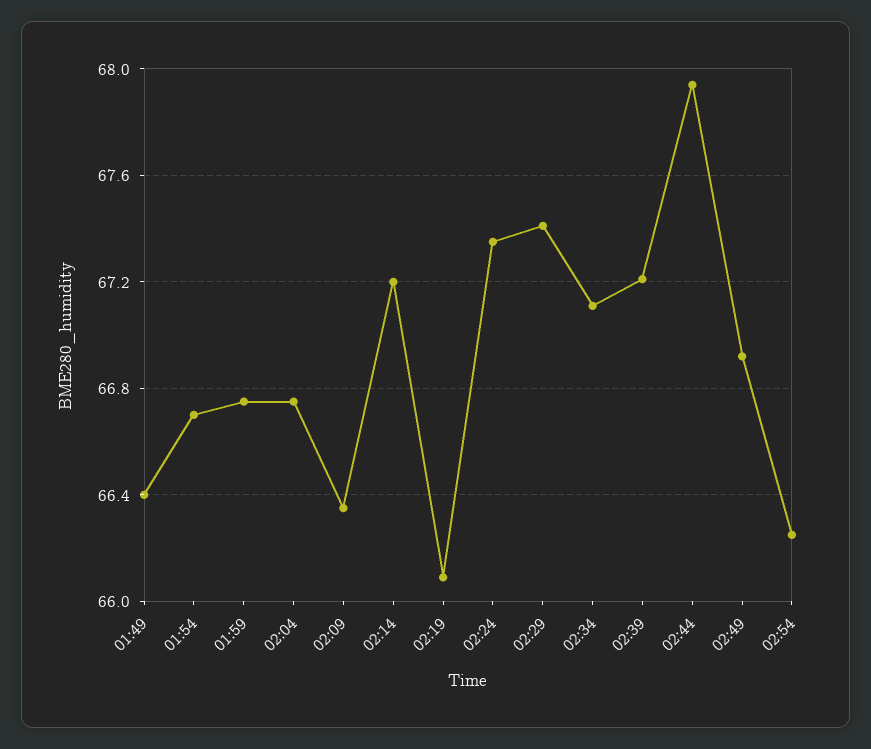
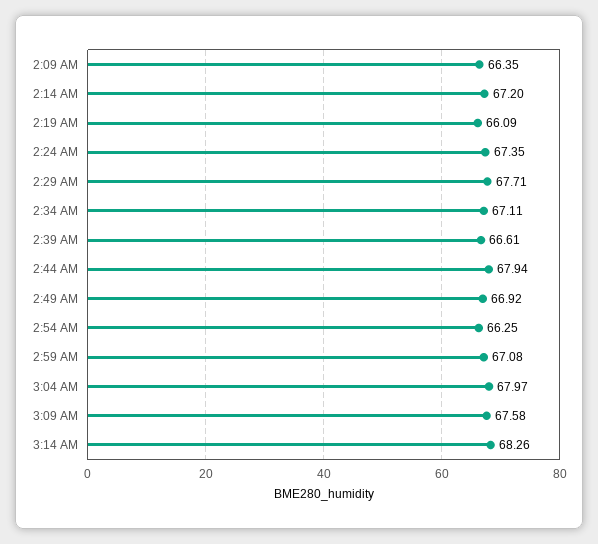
01:49: 66.4 -> none
01:54: 66.7 -> none
01:59: 66.75 -> none
02:04: 66.75 -> none
02:29: 67.4 -> 67.71
02:39: 67.2 -> 66.61
2:59 AM: none -> 67.08
3:04 AM: none -> 67.97
3:09 AM: none -> 67.58
3:14 AM: none -> 68.26

